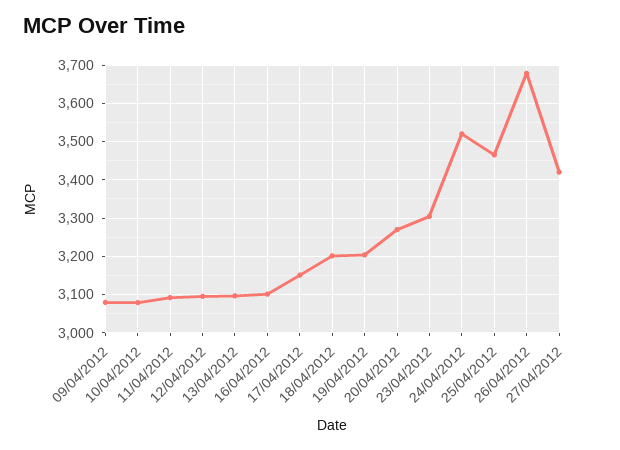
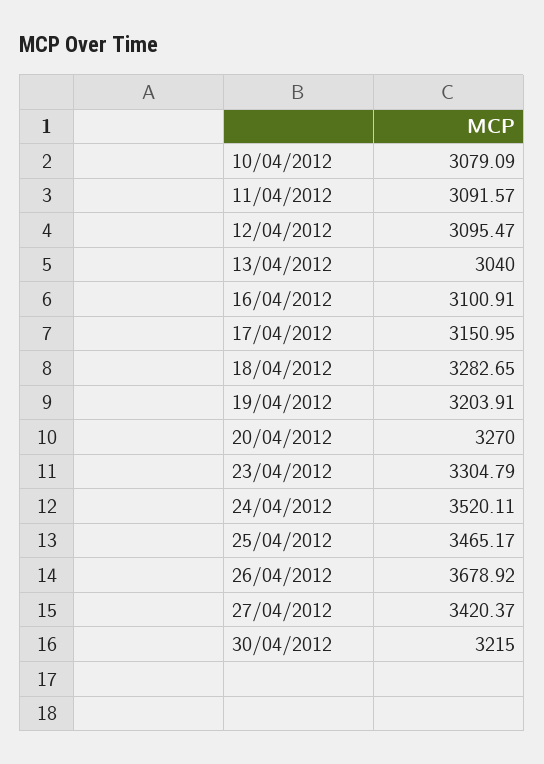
09/04/2012: 3080 -> none
13/04/2012: 3100 -> 3040
18/04/2012: 3200 -> 3282.65
30/04/2012: none -> 3215

